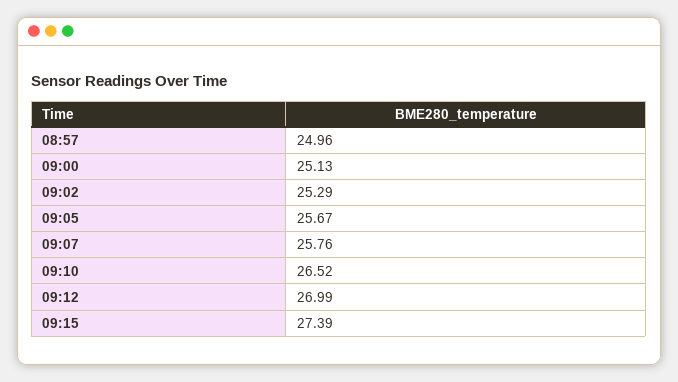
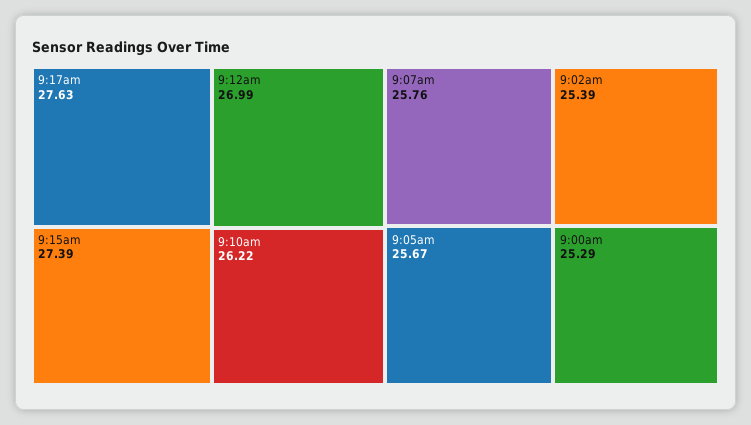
08:57: 24.96 -> none
09:00: 25.13 -> 25.29
09:02: 25.29 -> 25.39
09:10: 26.52 -> 26.22
9:17am: none -> 27.63

